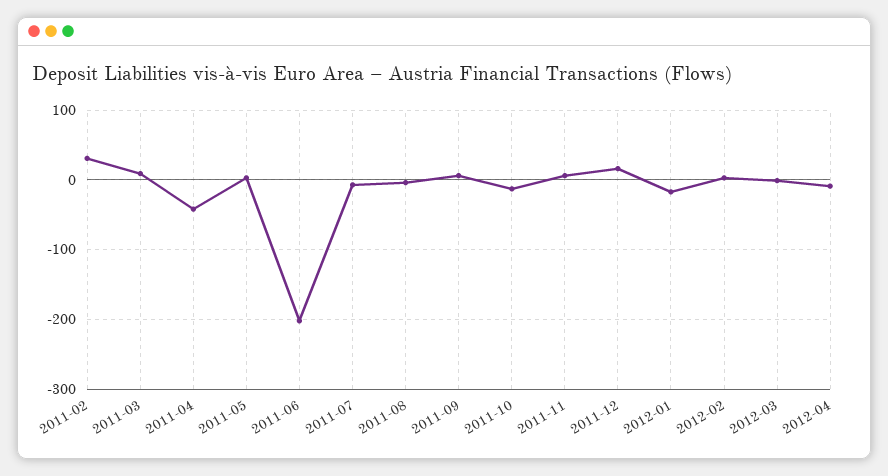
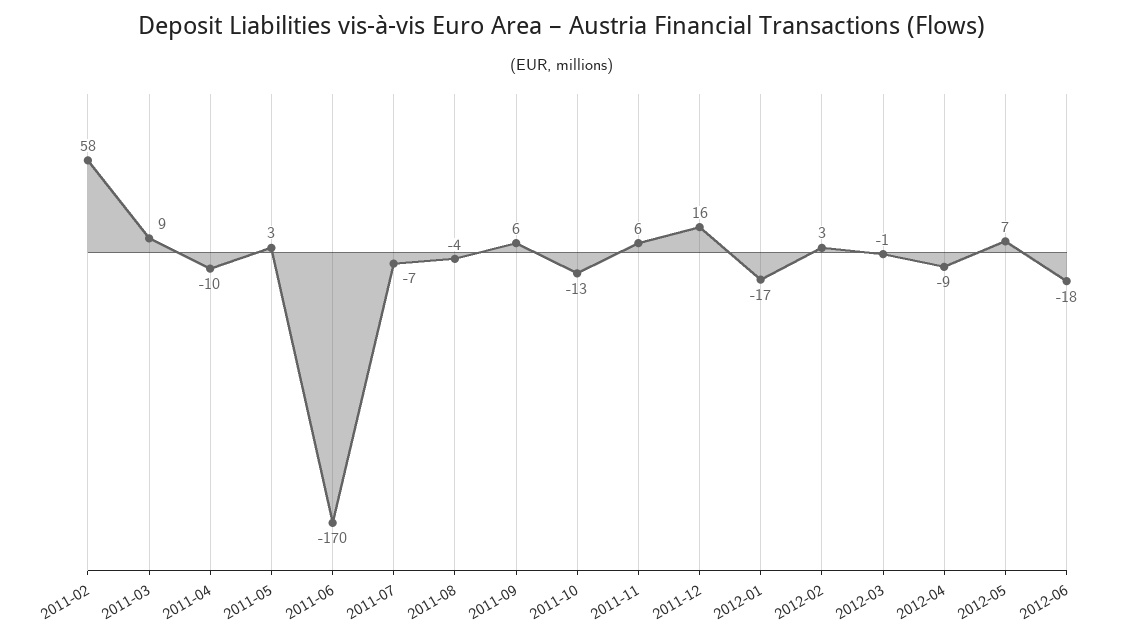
2011-02: 30 -> 58
2011-04: -40 -> -10
2011-06: -200 -> -170
2012-05: none -> 7
2012-06: none -> -18

